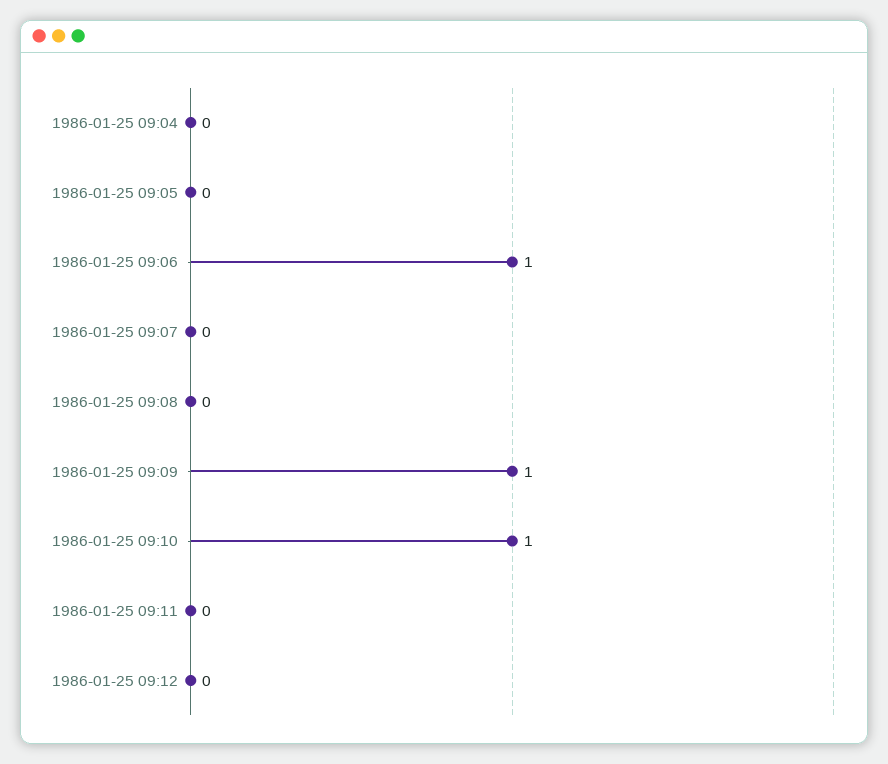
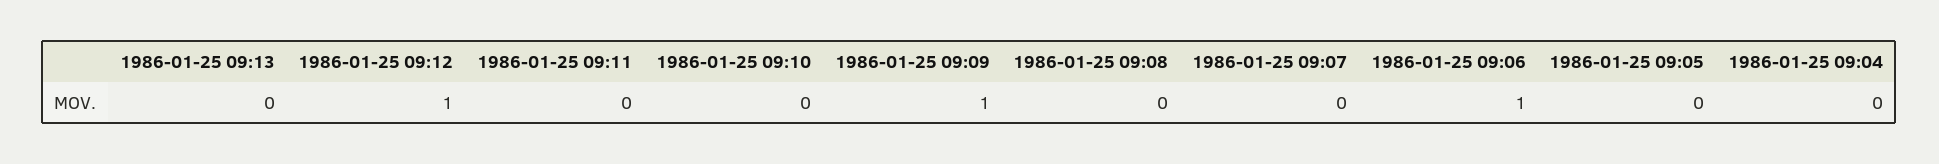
1986-01-25 09:10: 1 -> 0
1986-01-25 09:12: 0 -> 1
1986-01-25 09:13: none -> 0

